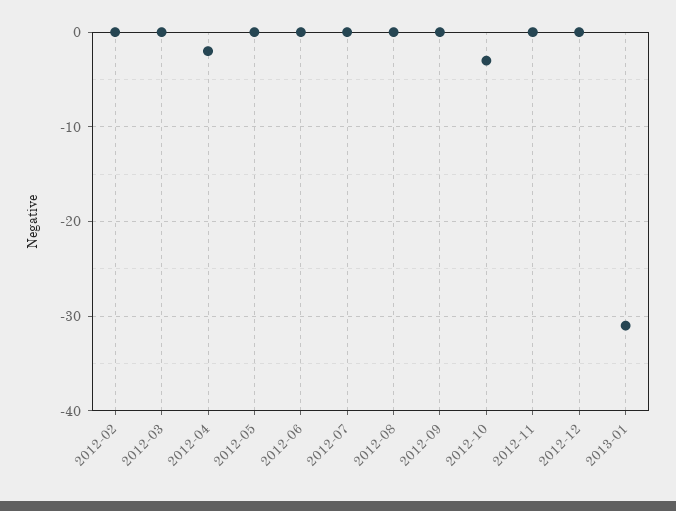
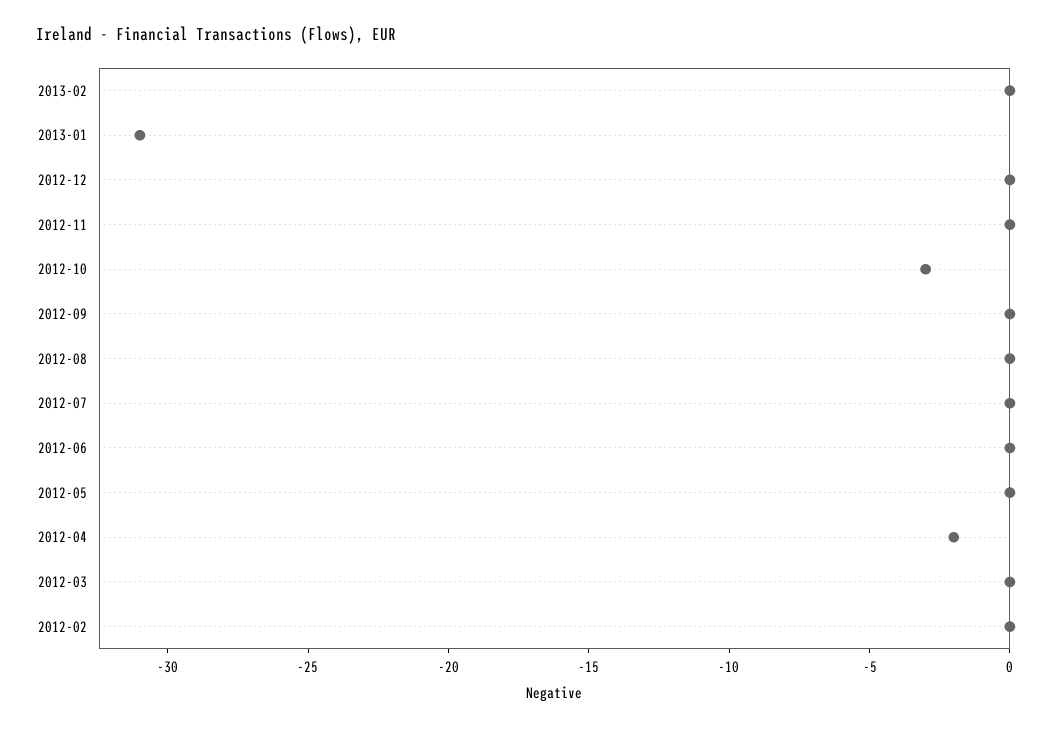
2013-02: none -> 0

